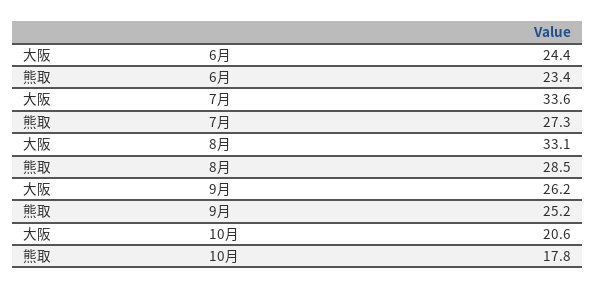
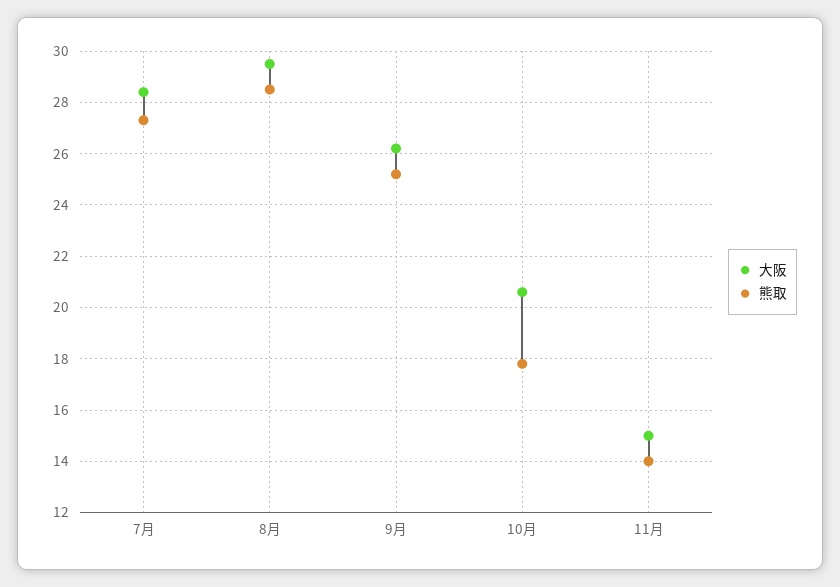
大阪, 6月: 24.4 -> none
熊取, 6月: 23.4 -> none
大阪, 7月: 33.6 -> 28.5
大阪, 8月: 33.1 -> 29.5
大阪, 11月: none -> 15
熊取, 11月: none -> 14

